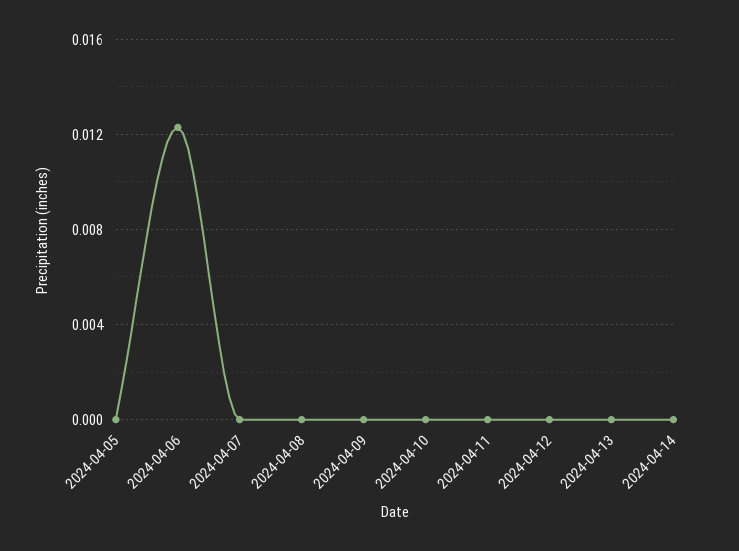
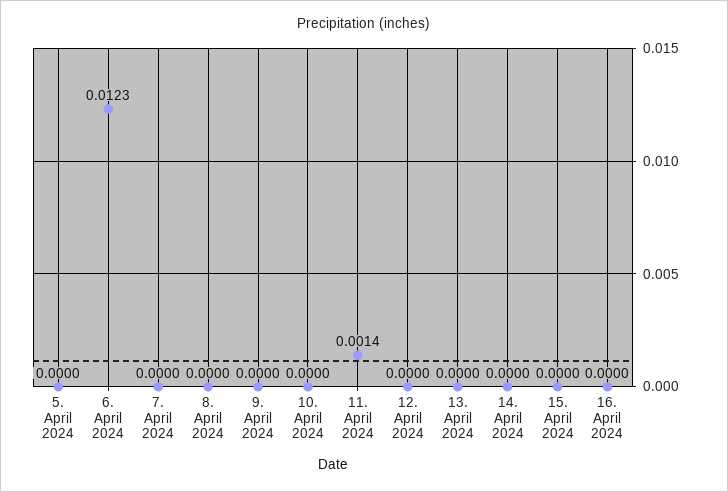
2024-04-11: 0 -> 0.0014
15. April 2024: none -> 0
16. April 2024: none -> 0

